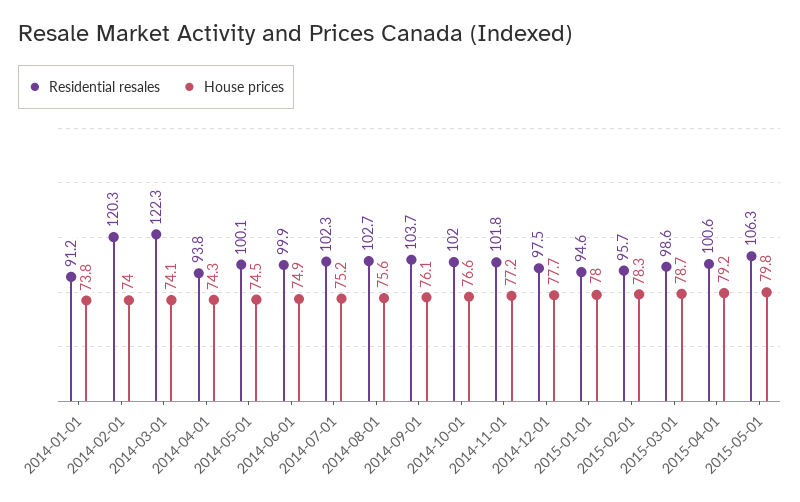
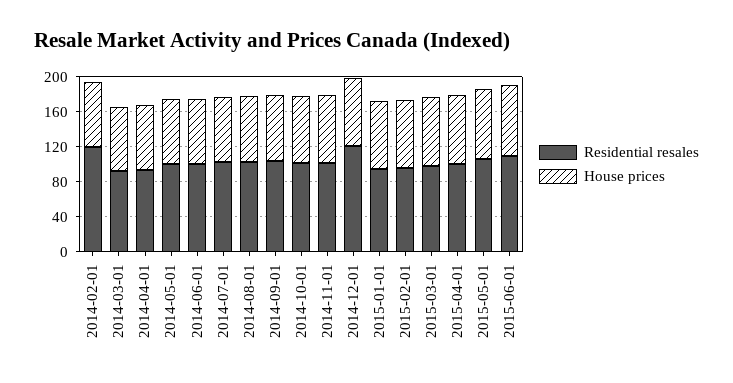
Residential resales, 2014-01-01: 91.2 -> none
House prices, 2014-01-01: 73.8 -> none
Residential resales, 2014-03-01: 122.3 -> 90
Residential resales, 2014-12-01: 97.5 -> 120
Residential resales, 2015-06-01: none -> 110
House prices, 2015-06-01: none -> 80

